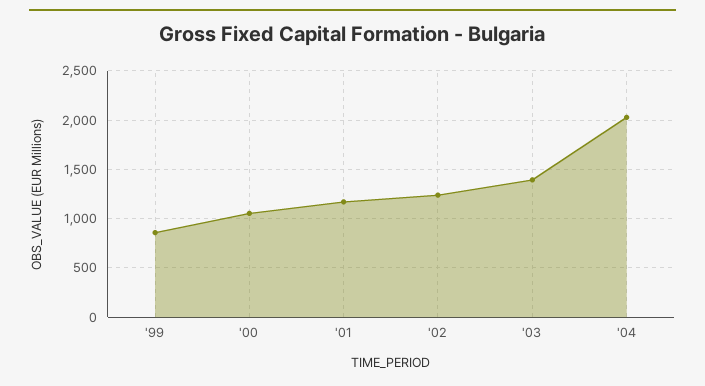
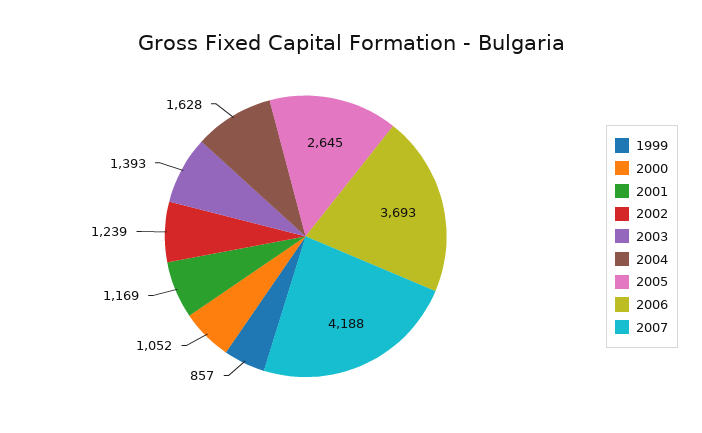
'04: 2000 -> 1628
2005: none -> 2645
2006: none -> 3693
2007: none -> 4188

